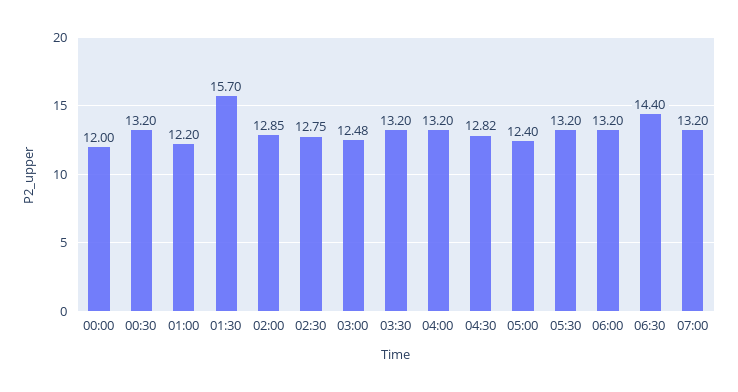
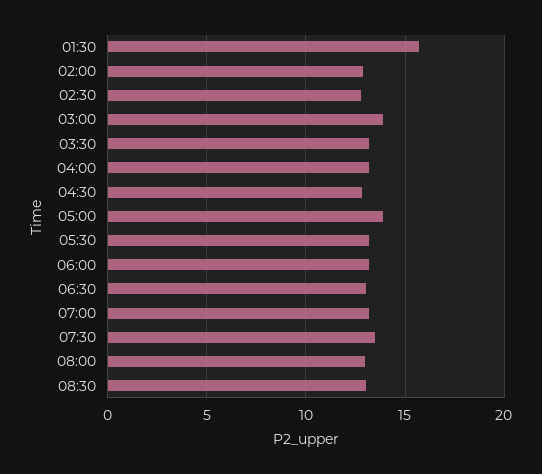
00:00: 12 -> none
00:30: 13.2 -> none
01:00: 12.2 -> none
03:00: 12.48 -> 14
05:00: 12.4 -> 14
06:30: 14.4 -> 13
07:30: none -> 13.5
08:00: none -> 13
08:30: none -> 13

